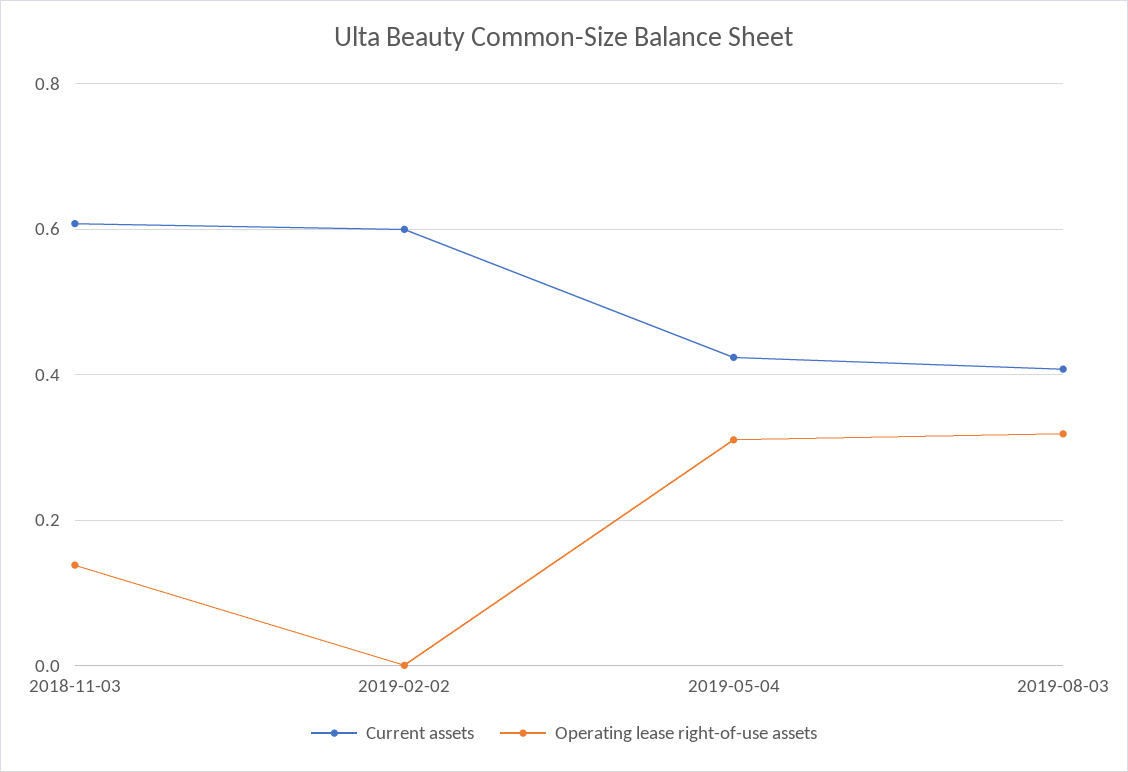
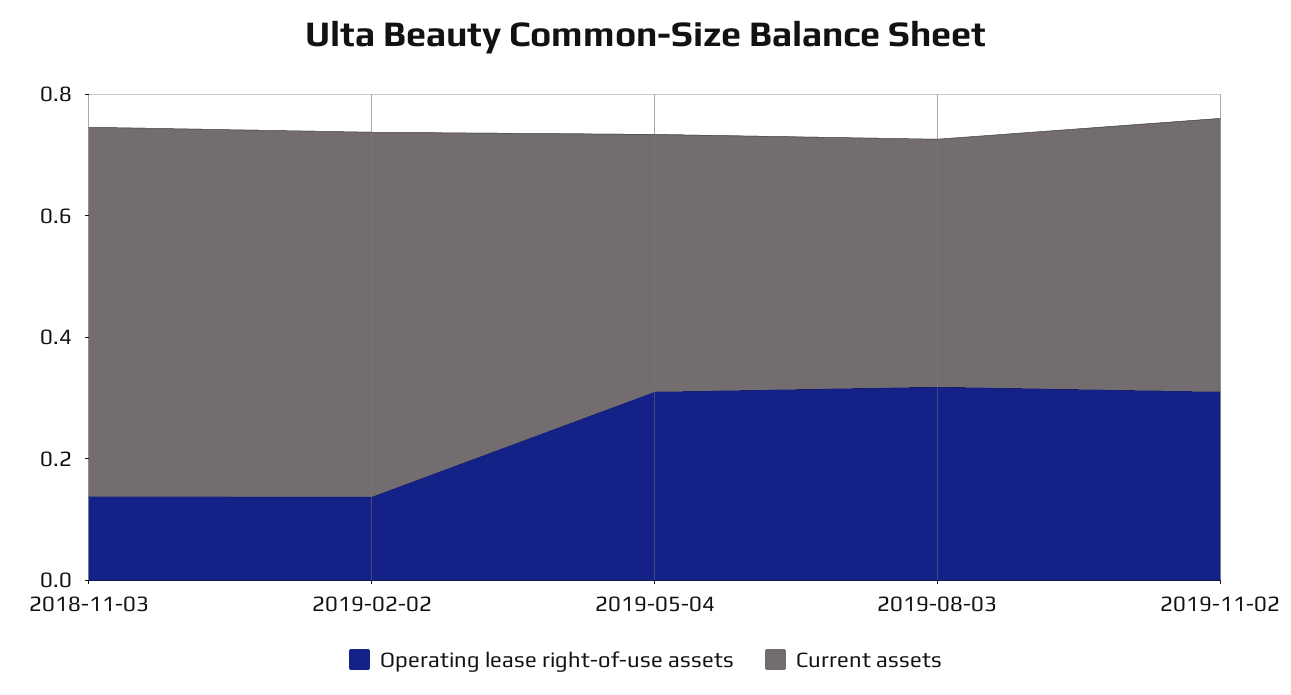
Operating lease right-of-use assets, 2019-02-02: 0 -> 0.15
Operating lease right-of-use assets, 2019-11-02: none -> 0.3
Current assets, 2019-11-02: none -> 0.45

